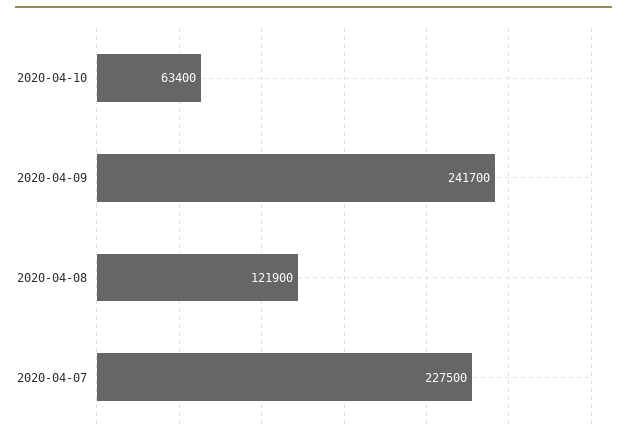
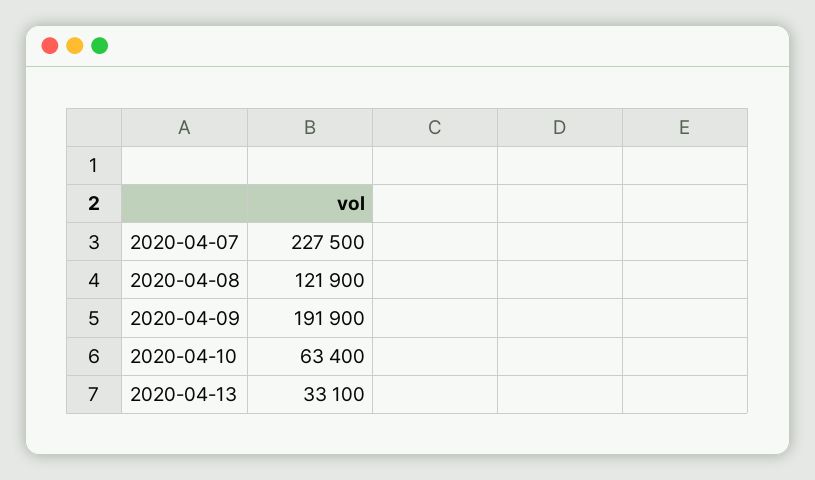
2020-04-09: 241700 -> 191900
2020-04-13: none -> 33100

